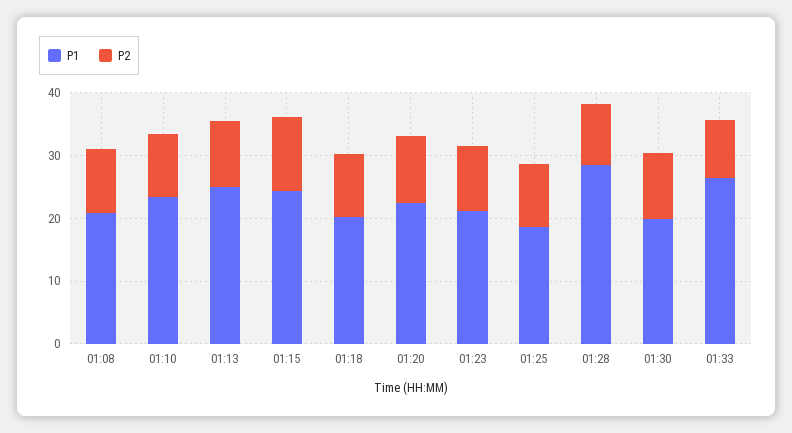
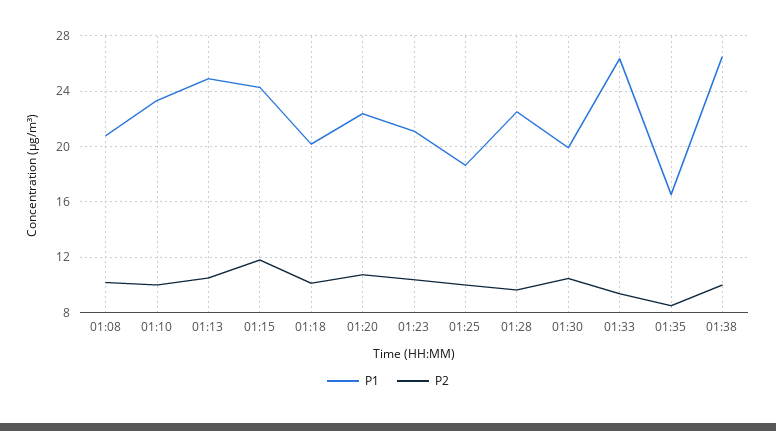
P1, 01:28: 28 -> 22.5
P1, 01:35: none -> 16.5
P2, 01:35: none -> 8.5
P1, 01:38: none -> 26.5
P2, 01:38: none -> 10

